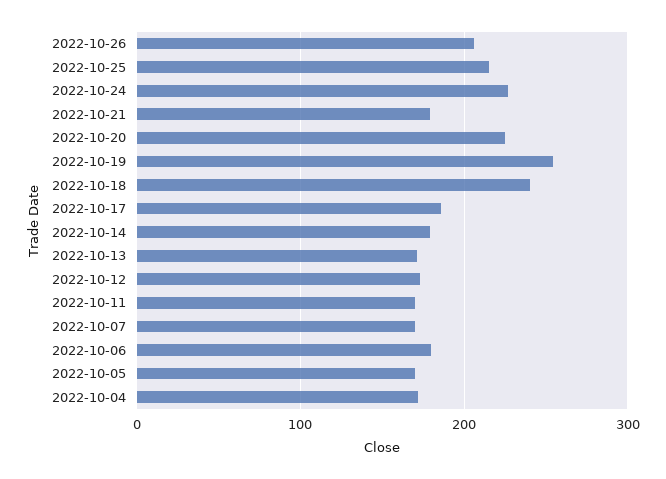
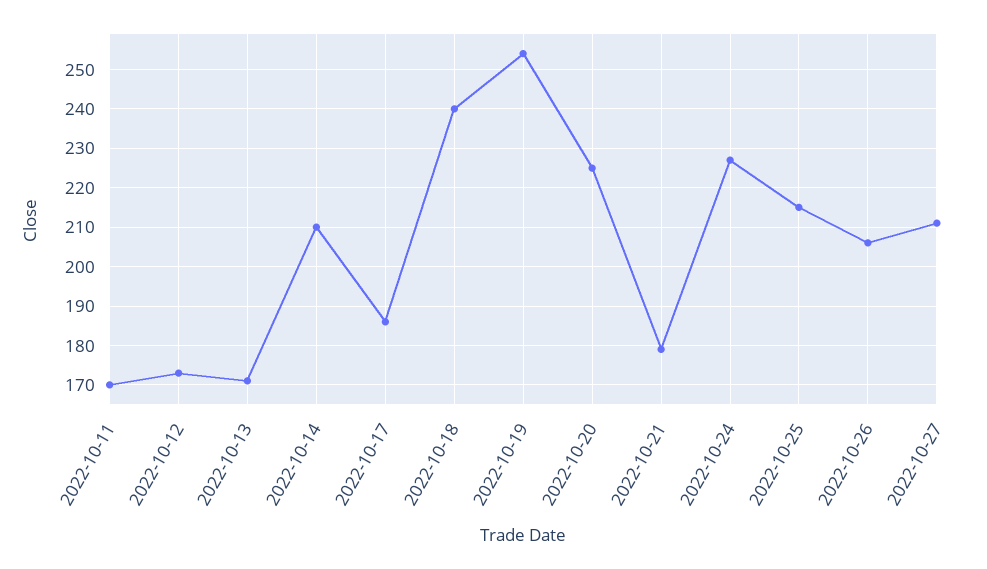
2022-10-14: 180 -> 210
2022-10-07: 170 -> none
2022-10-06: 180 -> none
2022-10-05: 170 -> none
2022-10-04: 170 -> none
2022-10-27: none -> 210

